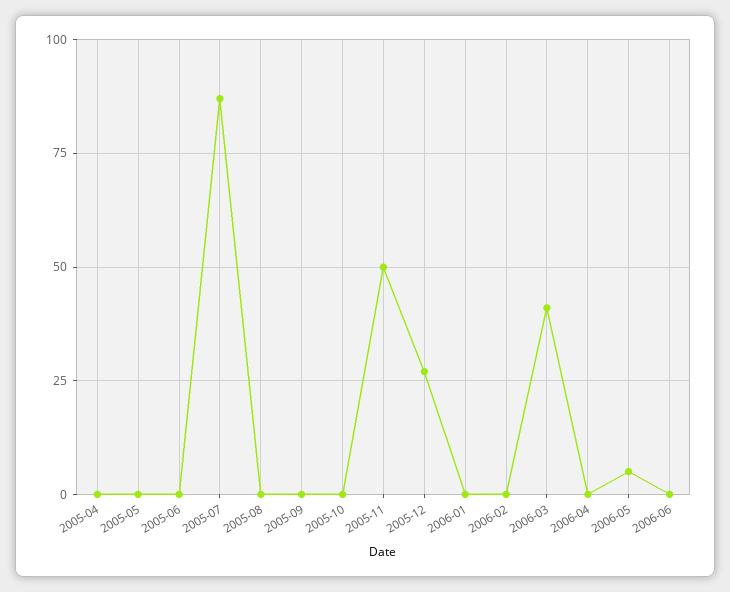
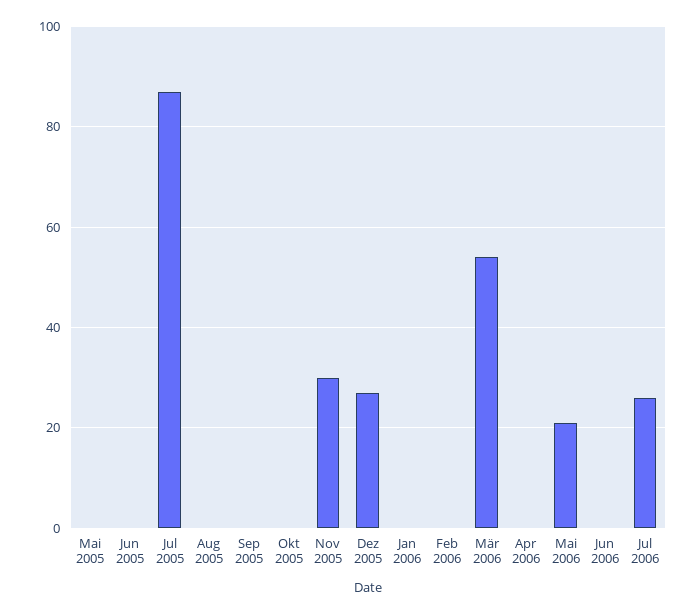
2005-04: 0 -> none
2005-11: 50 -> 30
2006-03: 40 -> 55
2006-05: 5 -> 20
Jul 2006: none -> 25

